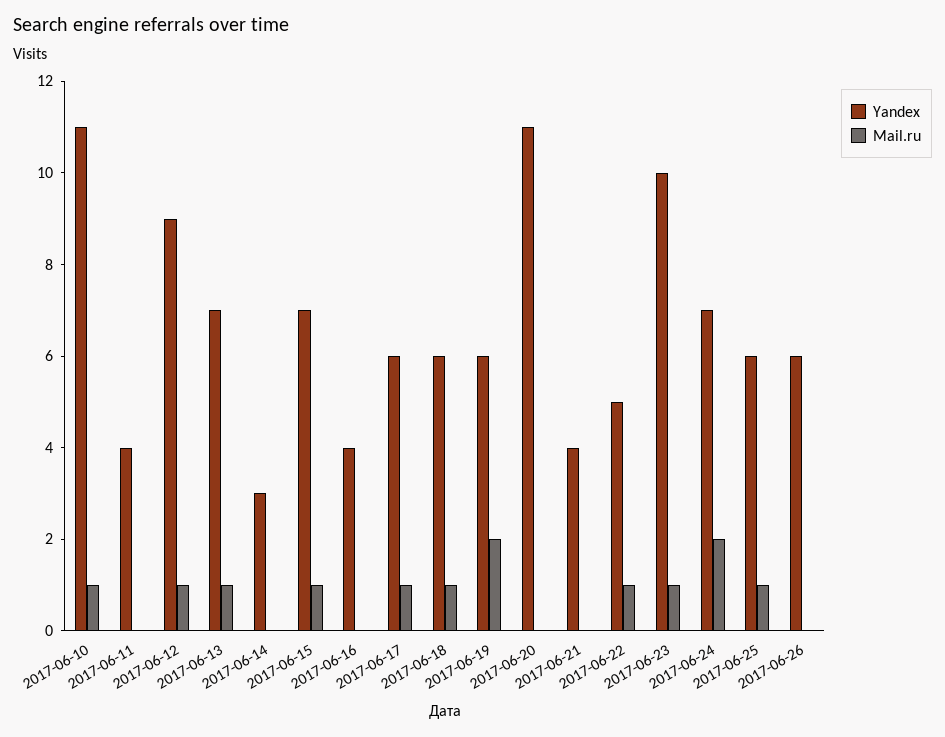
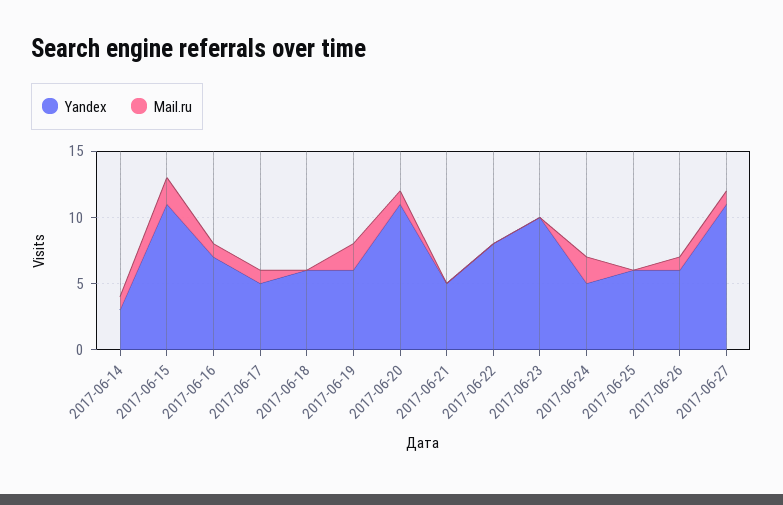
Yandex, 2017-06-10: 11 -> none
Mail.ru, 2017-06-10: 1 -> none
Yandex, 2017-06-11: 4 -> none
Mail.ru, 2017-06-11: 0 -> none
Yandex, 2017-06-12: 9 -> none
Mail.ru, 2017-06-12: 1 -> none
Yandex, 2017-06-13: 7 -> none
Mail.ru, 2017-06-13: 1 -> none
Mail.ru, 2017-06-14: 0 -> 1
Yandex, 2017-06-15: 7 -> 11
Mail.ru, 2017-06-15: 1 -> 2
Yandex, 2017-06-16: 4 -> 7
Mail.ru, 2017-06-16: 0 -> 1
Yandex, 2017-06-17: 6 -> 5
Mail.ru, 2017-06-18: 1 -> 0
Mail.ru, 2017-06-20: 0 -> 1
Yandex, 2017-06-21: 4 -> 5
Yandex, 2017-06-22: 5 -> 8
Mail.ru, 2017-06-22: 1 -> 0
Mail.ru, 2017-06-23: 1 -> 0
Yandex, 2017-06-24: 7 -> 5
Mail.ru, 2017-06-25: 1 -> 0
Mail.ru, 2017-06-26: 0 -> 1
Yandex, 2017-06-27: none -> 11
Mail.ru, 2017-06-27: none -> 1

